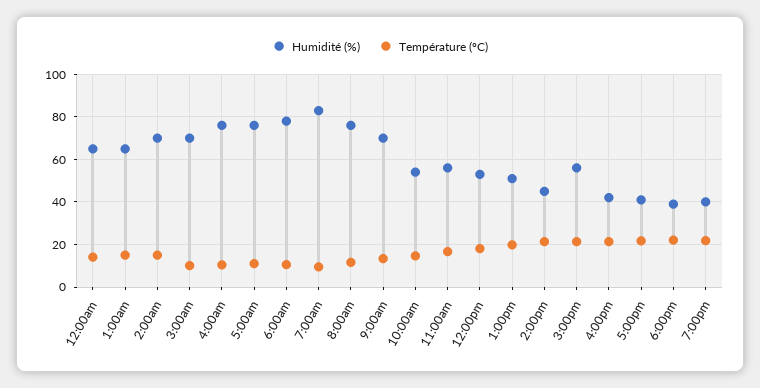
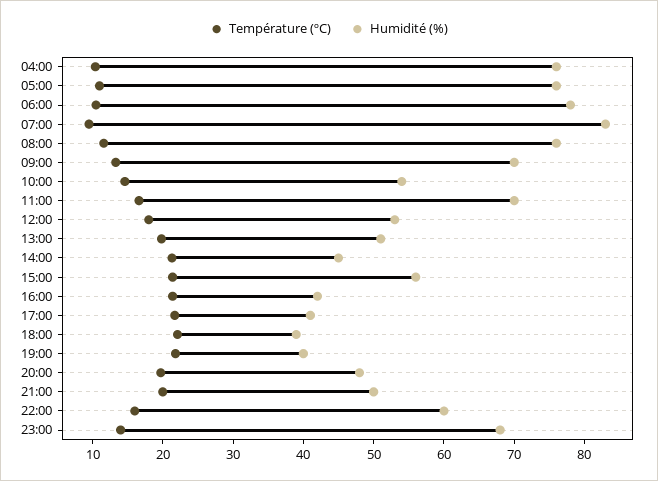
Humidité (%), 12:00am: 65 -> none
Température (ºC), 12:00am: 15 -> none
Humidité (%), 1:00am: 65 -> none
Température (ºC), 1:00am: 15 -> none
Humidité (%), 2:00am: 70 -> none
Température (ºC), 2:00am: 15 -> none
Humidité (%), 3:00am: 70 -> none
Température (ºC), 3:00am: 10 -> none
Humidité (%), 11:00am: 55 -> 70
Température (ºC), 20:00: none -> 20
Humidité (%), 20:00: none -> 48
Température (ºC), 21:00: none -> 20
Humidité (%), 21:00: none -> 50
Température (ºC), 22:00: none -> 16
Humidité (%), 22:00: none -> 60
Température (ºC), 23:00: none -> 14
Humidité (%), 23:00: none -> 68

